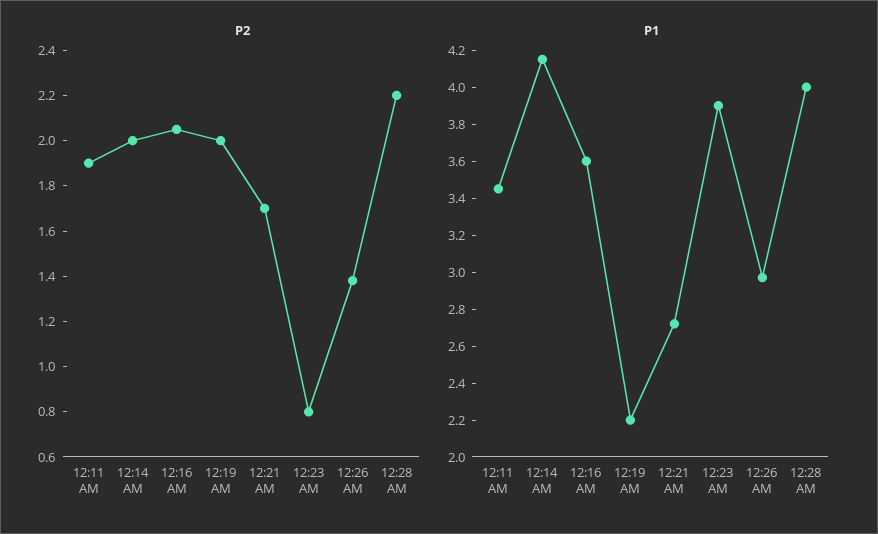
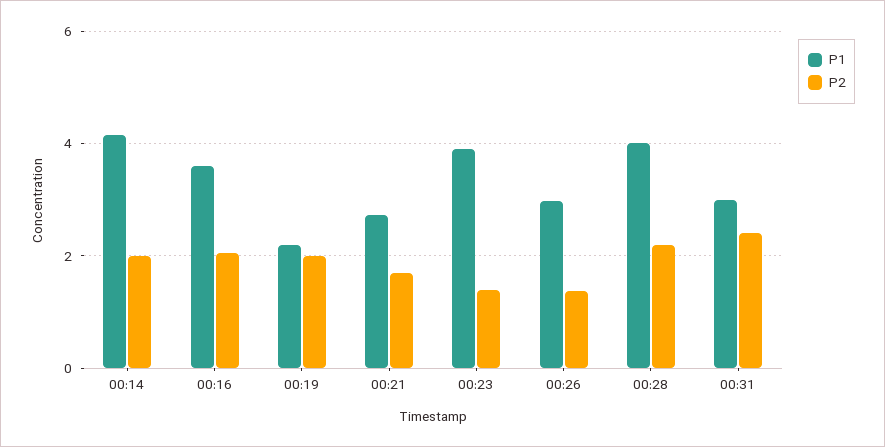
P2, 12:11 AM: 1.9 -> none
P2, 12:23 AM: 0.8 -> 1.4
P1, 12:11 AM: 3.45 -> none
P1, 00:31: none -> 3
P2, 00:31: none -> 2.4

